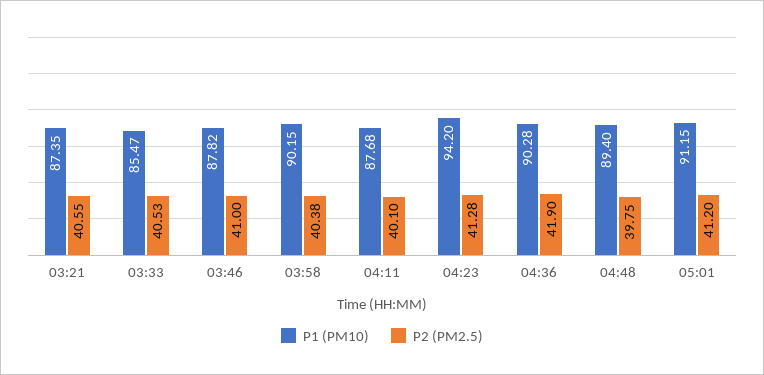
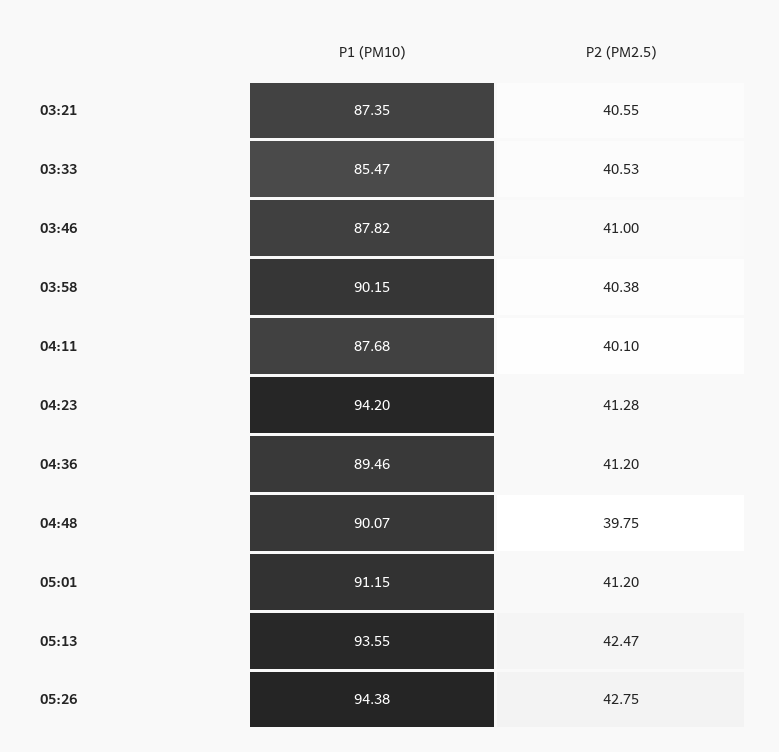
P1 (PM10), 04:36: 90.28 -> 89.46
P2 (PM2.5), 04:36: 41.9 -> 41.2
P1 (PM10), 04:48: 89.4 -> 90.07
P1 (PM10), 05:13: none -> 93.55
P2 (PM2.5), 05:13: none -> 42.47
P1 (PM10), 05:26: none -> 94.38
P2 (PM2.5), 05:26: none -> 42.75

